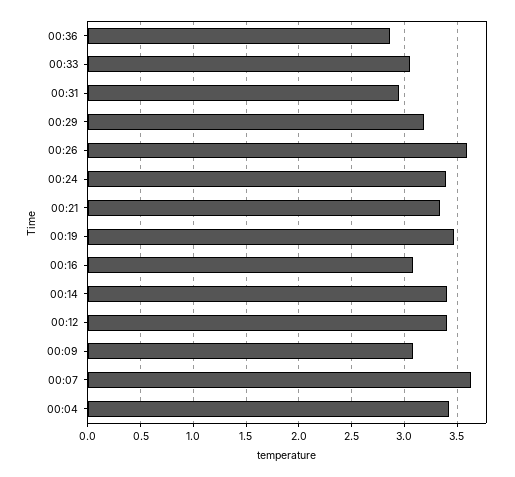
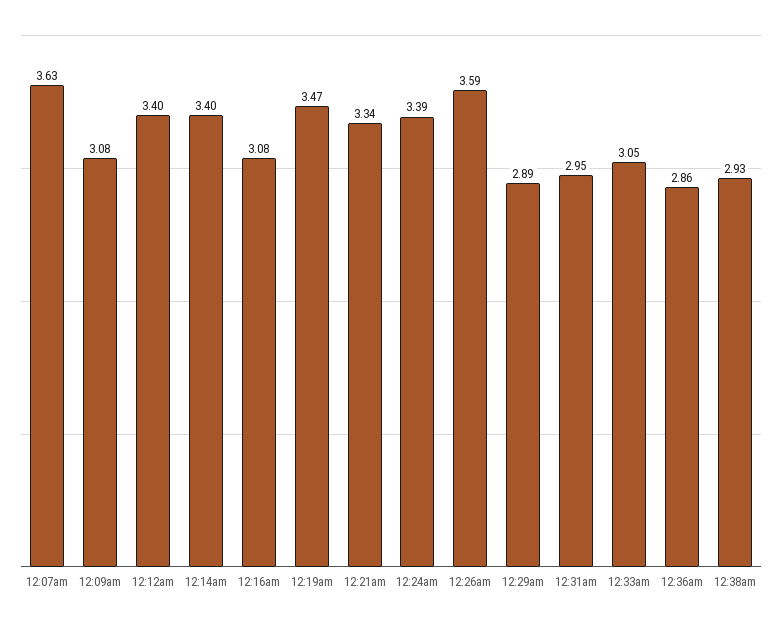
00:29: 3.2 -> 2.89
00:04: 3.4 -> none
12:38am: none -> 2.93

